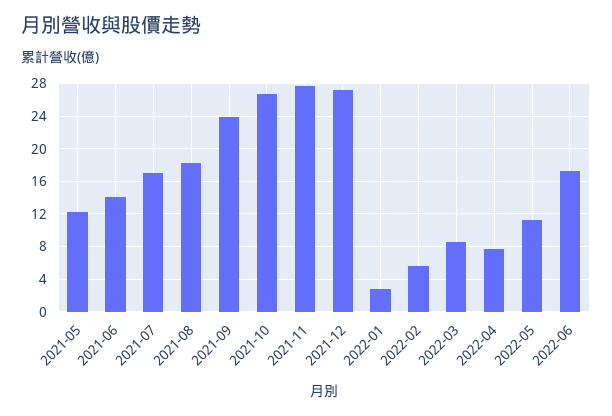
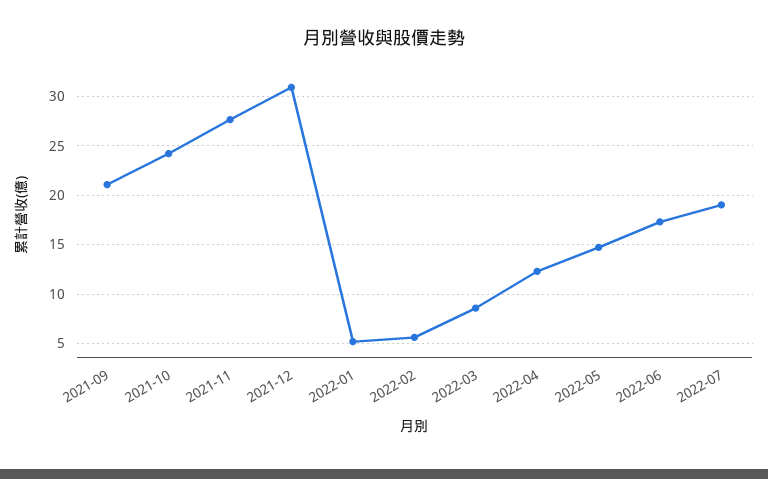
2021-05: 12 -> none
2021-06: 14 -> none
2021-07: 17 -> none
2021-08: 18 -> none
2021-09: 24 -> 21
2021-10: 27 -> 24
2021-12: 27 -> 31
2022-01: 3 -> 5
2022-04: 8 -> 12
2022-05: 11 -> 15
2022-07: none -> 19

